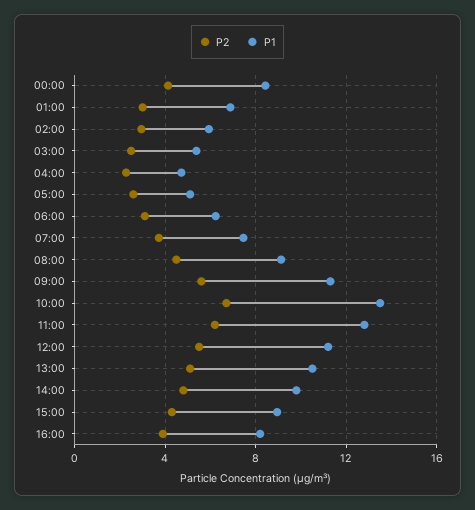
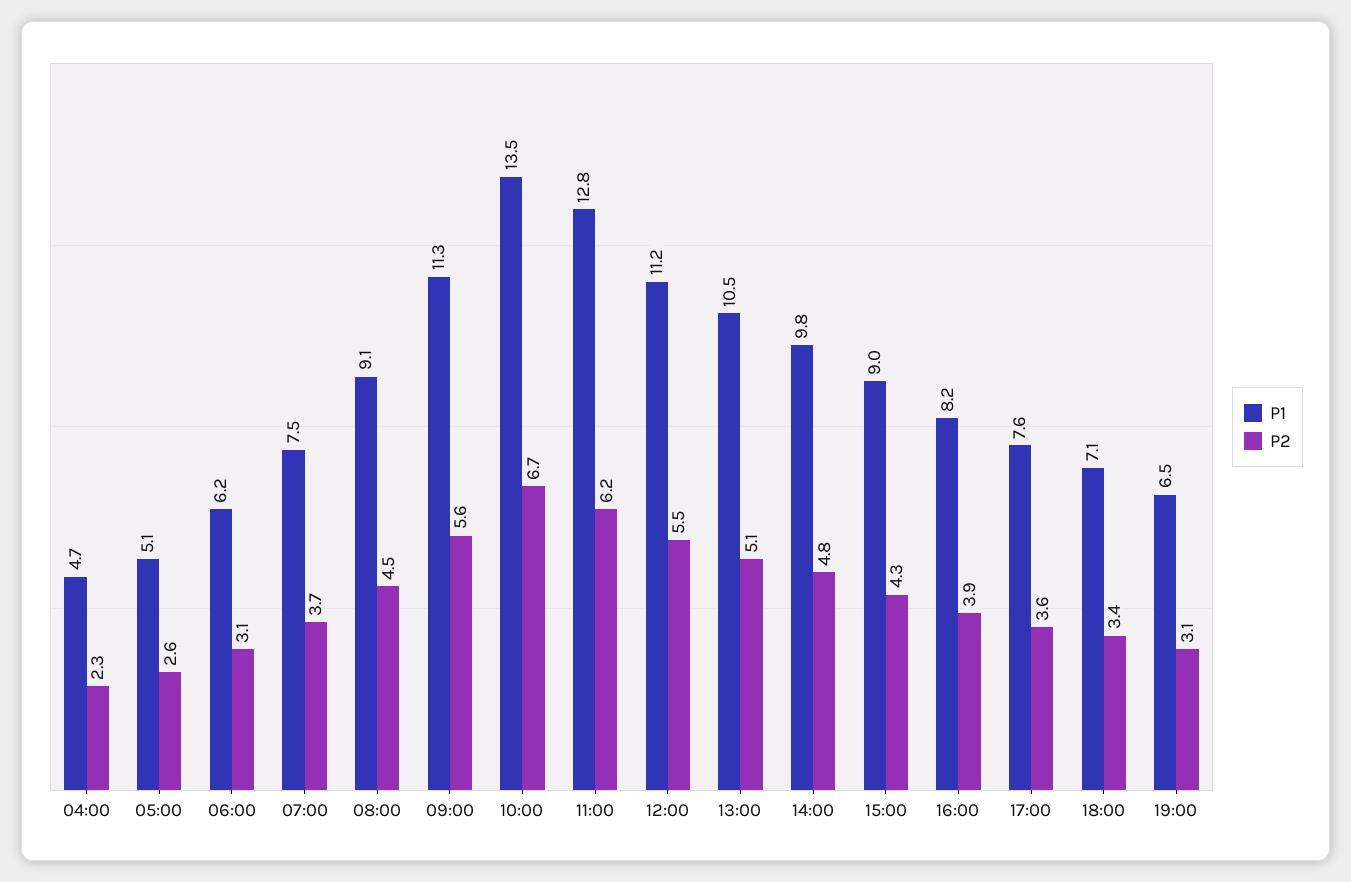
P2, 00:00: 4 -> none
P1, 00:00: 8.5 -> none
P2, 01:00: 3 -> none
P1, 01:00: 7 -> none
P2, 02:00: 3 -> none
P1, 02:00: 6 -> none
P2, 03:00: 2.5 -> none
P1, 03:00: 5.5 -> none
P1, 17:00: none -> 7.6
P2, 17:00: none -> 3.6
P1, 18:00: none -> 7.1
P2, 18:00: none -> 3.4
P1, 19:00: none -> 6.5
P2, 19:00: none -> 3.1

